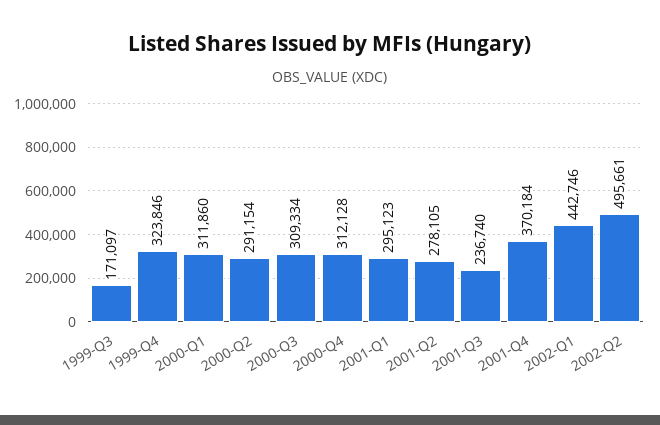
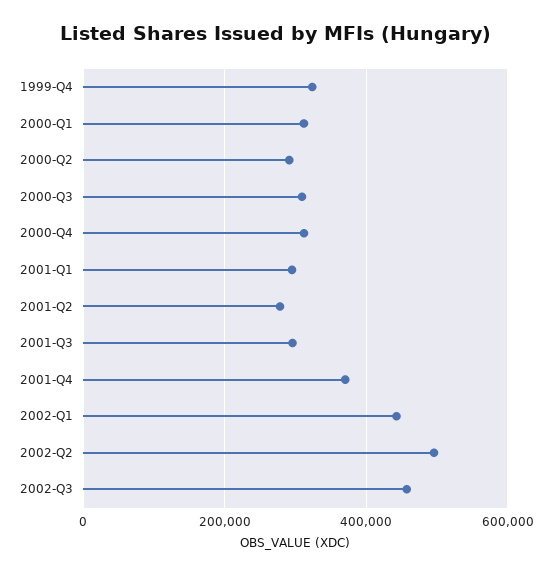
1999-Q3: 171097 -> none
2001-Q3: 236740 -> 300000
2002-Q3: none -> 460000

